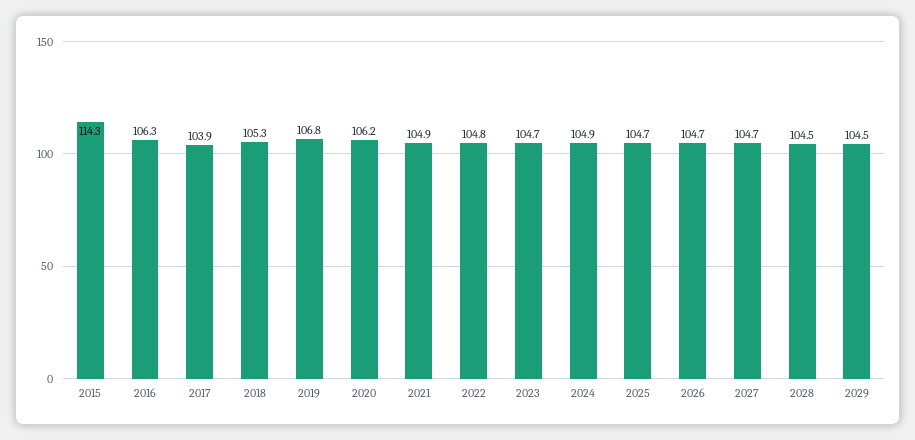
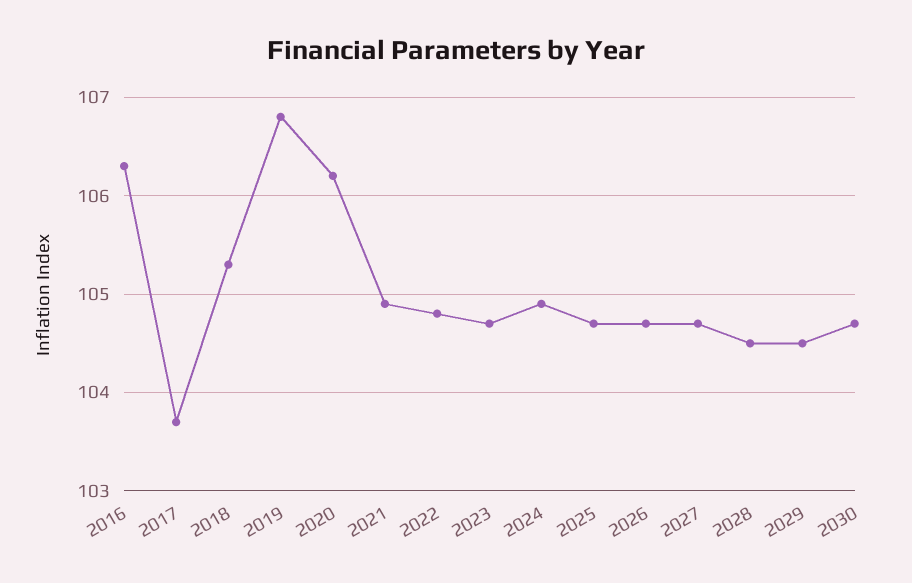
2015: 114.3 -> none
2017: 103.9 -> 103.7
2030: none -> 104.7

